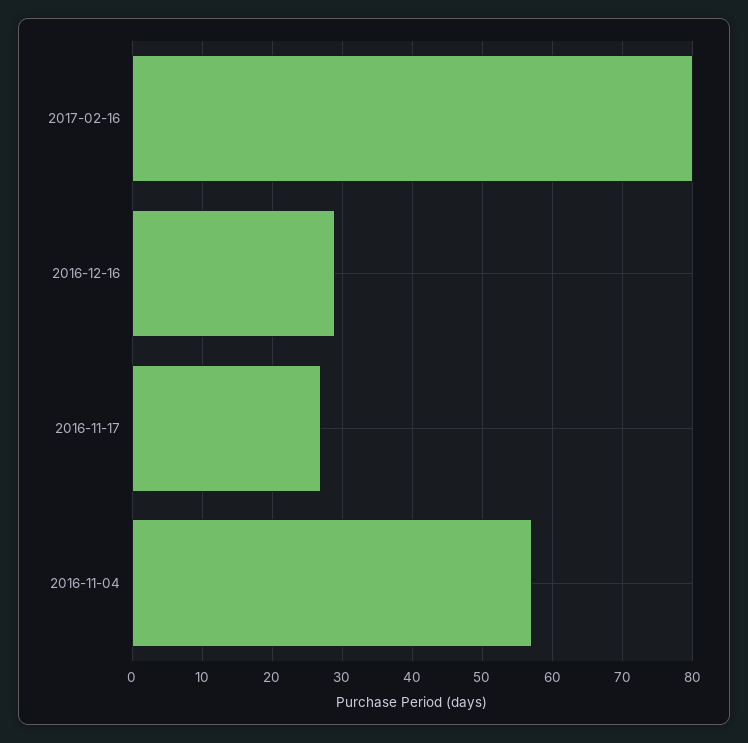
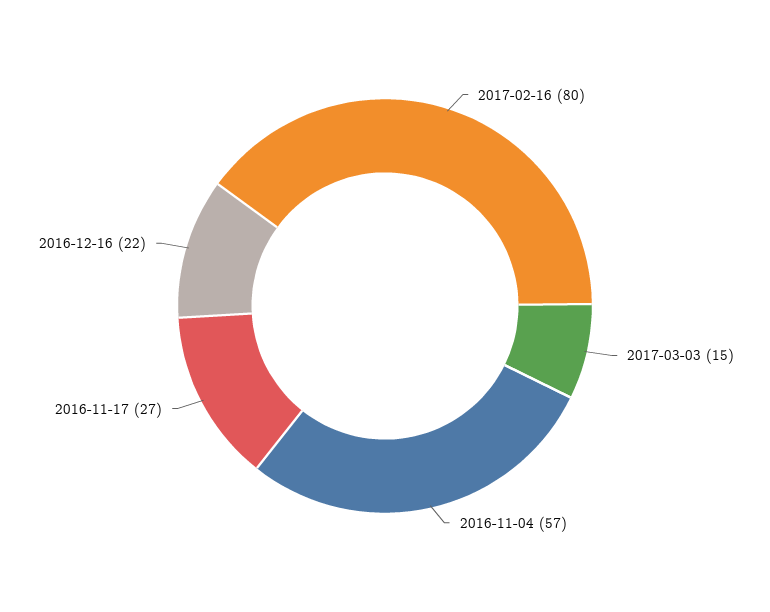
2016-12-16: 29 -> 22
2017-03-03: none -> 15

